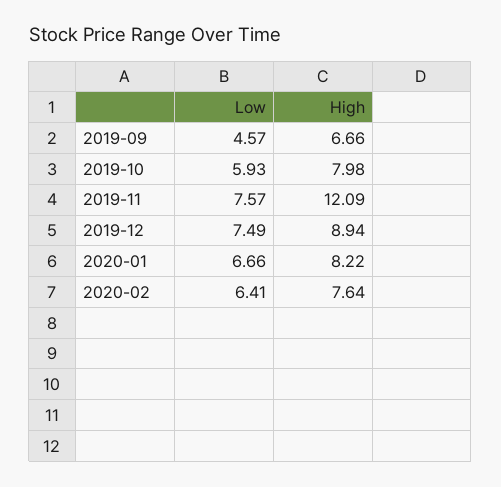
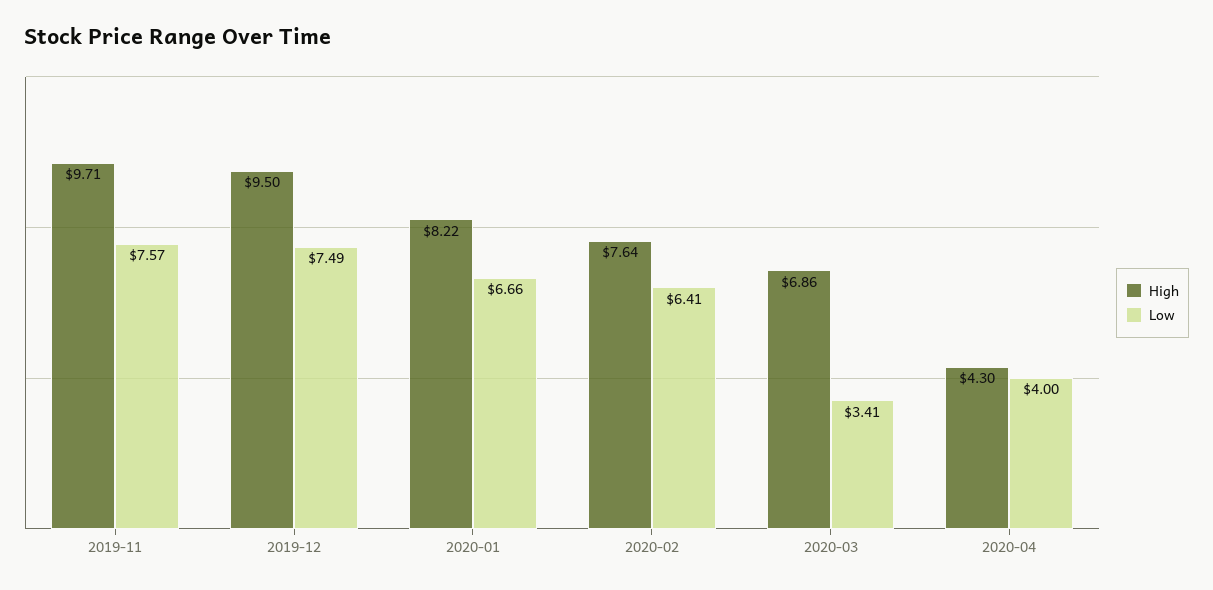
Low, 2019-09: 4.57 -> none
High, 2019-09: 6.66 -> none
Low, 2019-10: 5.93 -> none
High, 2019-10: 7.98 -> none
High, 2019-11: 12.09 -> 9.71
High, 2019-12: 8.94 -> 9.5
High, 2020-03: none -> 6.86
Low, 2020-03: none -> 3.41
High, 2020-04: none -> 4.3
Low, 2020-04: none -> 4

